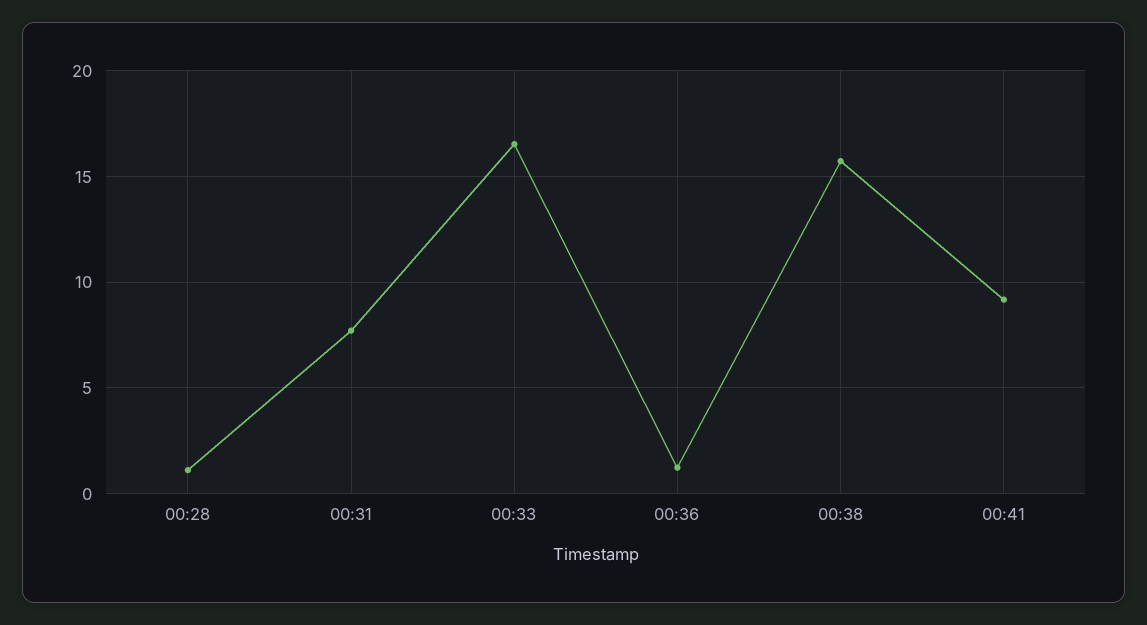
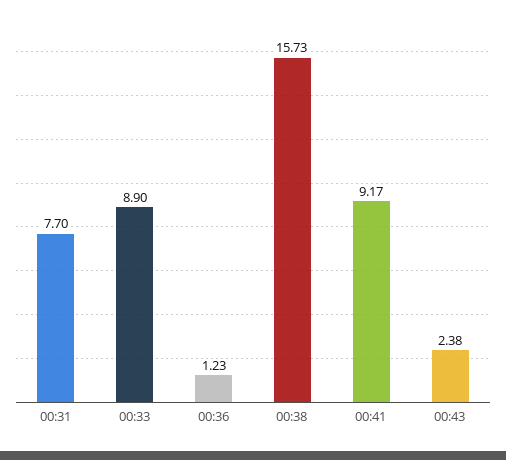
00:28: 1 -> none
00:33: 16.5 -> 8.9
00:43: none -> 2.38

